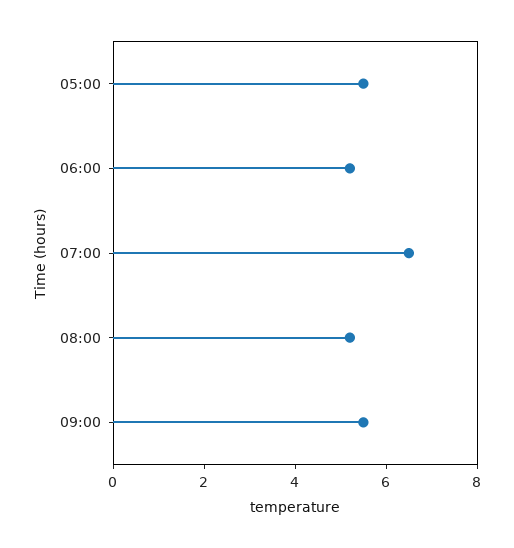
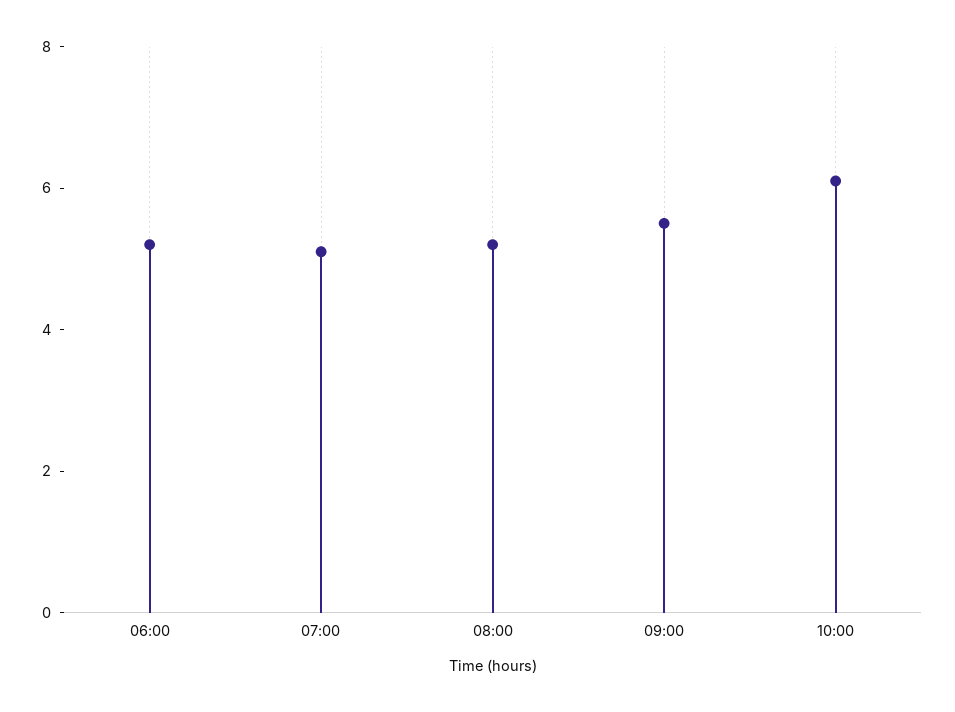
05:00: 5.5 -> none
07:00: 6.5 -> 5
10:00: none -> 6

